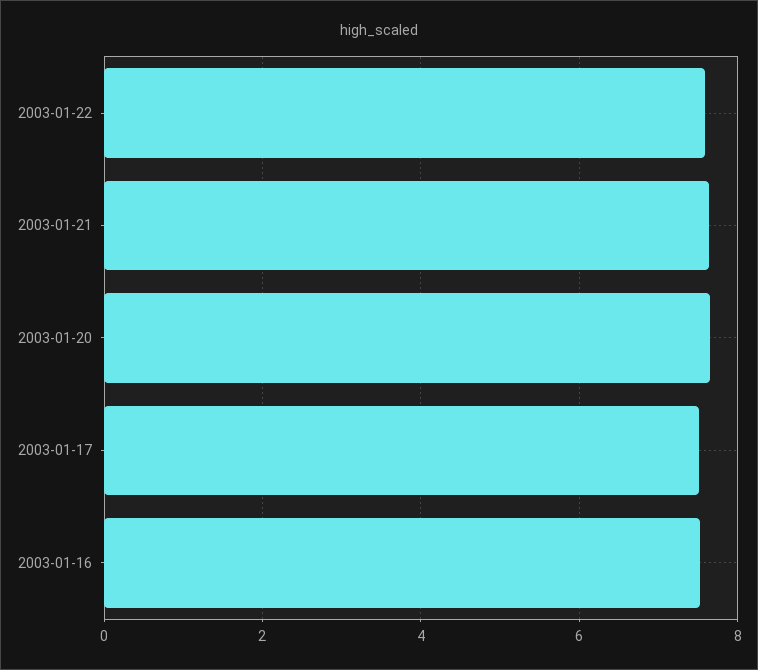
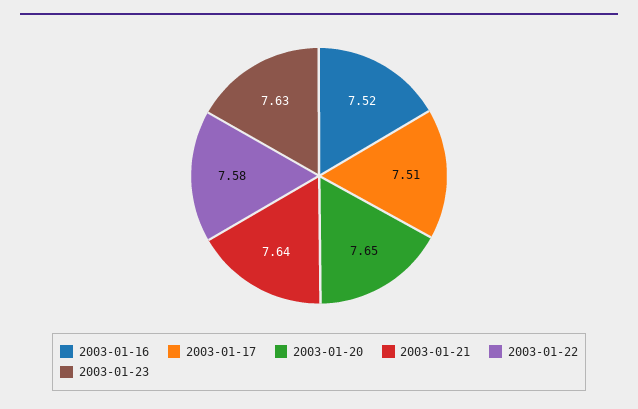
2003-01-23: none -> 7.63

